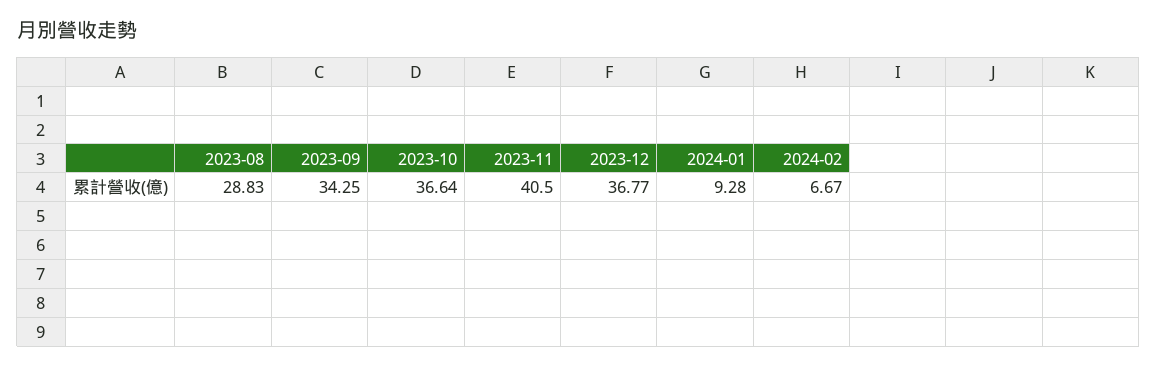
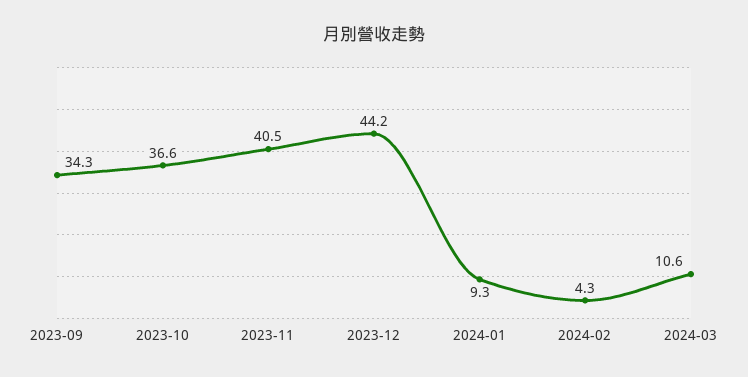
2023-08: 28.83 -> none
2023-12: 36.77 -> 44.2
2024-02: 6.67 -> 4.3
2024-03: none -> 10.6

